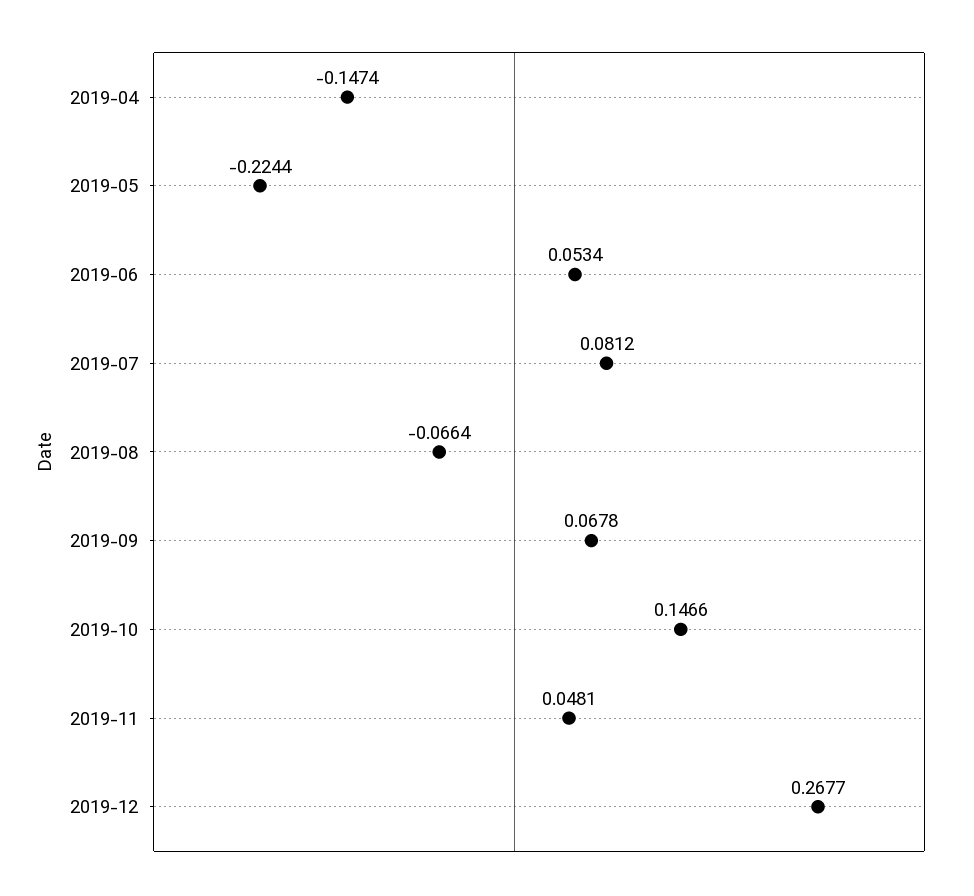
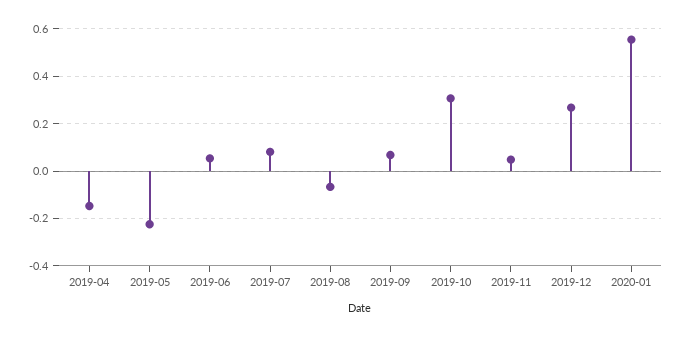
2019-10: 0.1466 -> 0.3
2020-01: none -> 0.55

